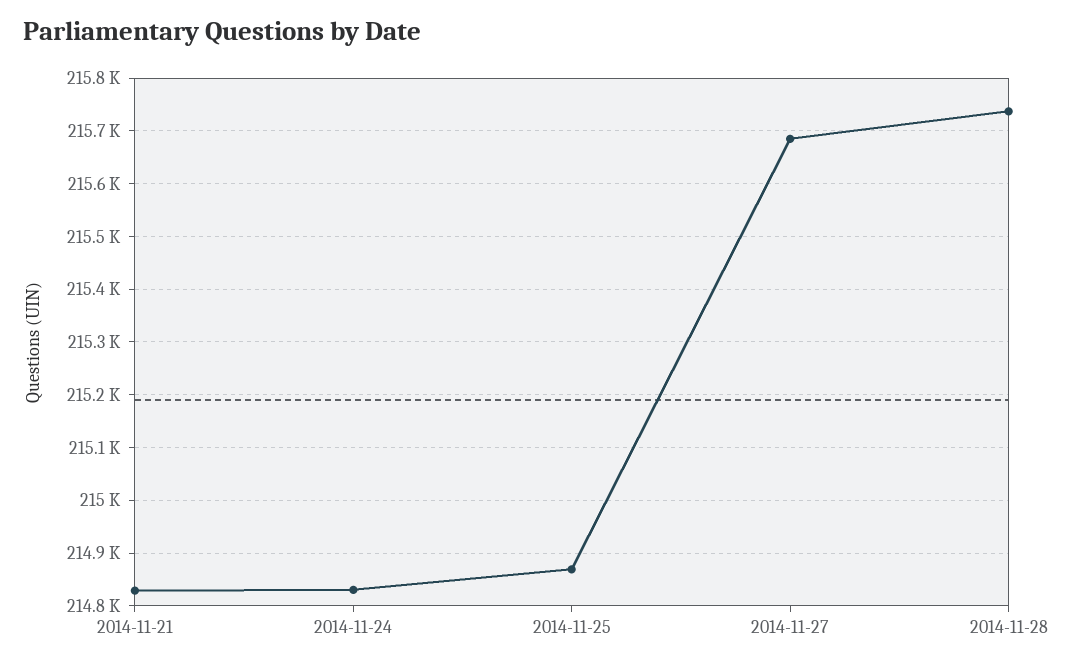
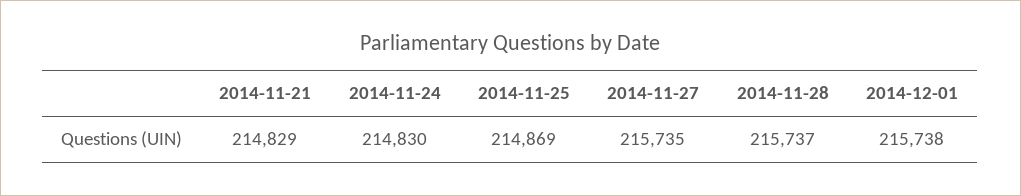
2014-11-27: 215680 -> 215735
2014-12-01: none -> 215738

